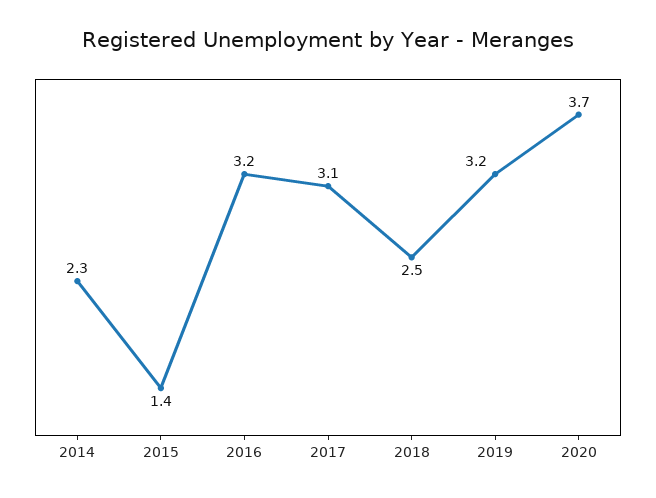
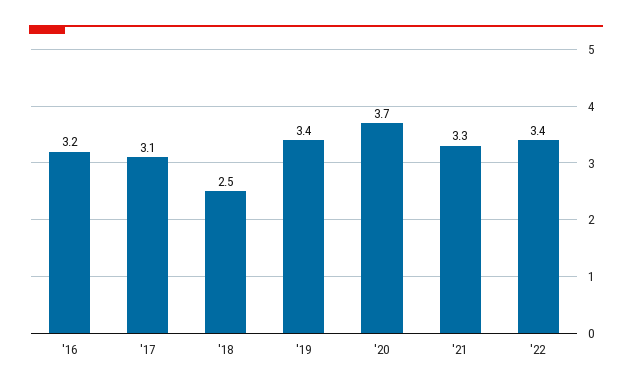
2014: 2.3 -> none
2015: 1.4 -> none
2019: 3.2 -> 3.4
'21: none -> 3.3
'22: none -> 3.4

